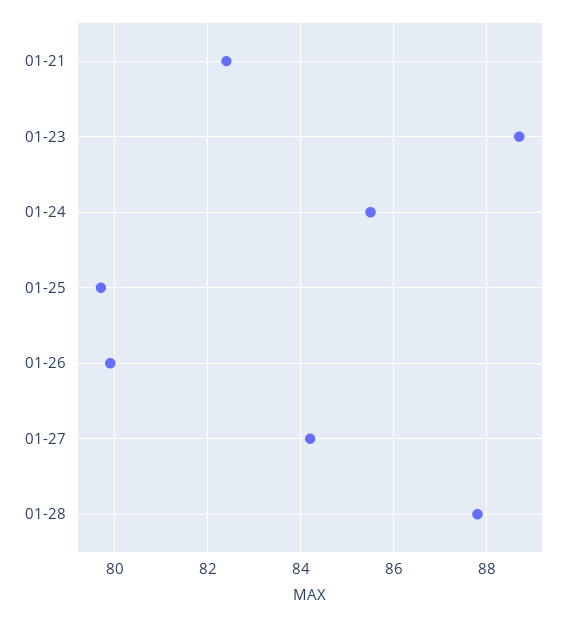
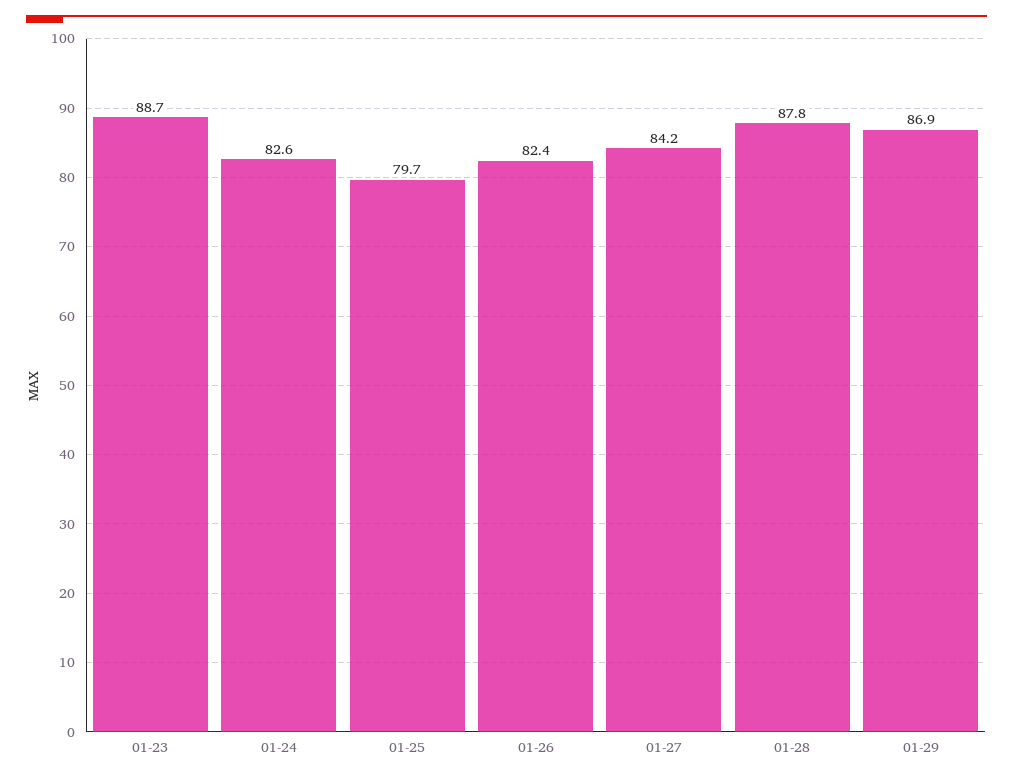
01-21: 82.5 -> none
01-24: 85.5 -> 82.6
01-26: 80 -> 82.4
01-29: none -> 86.9

